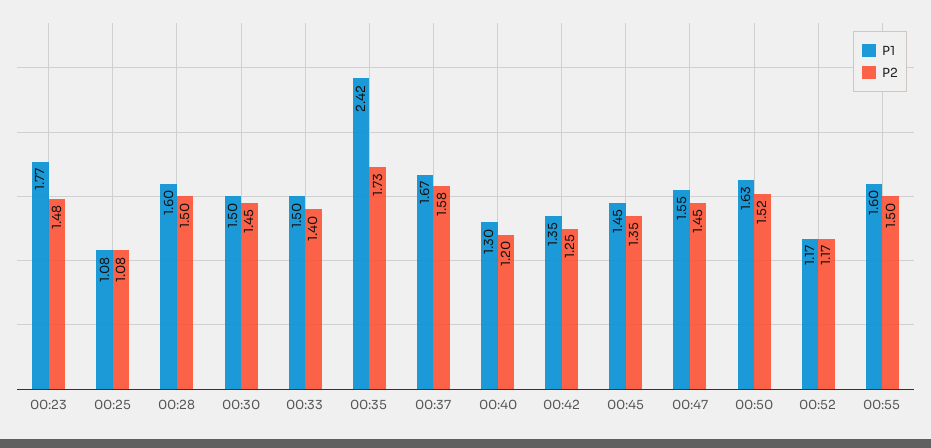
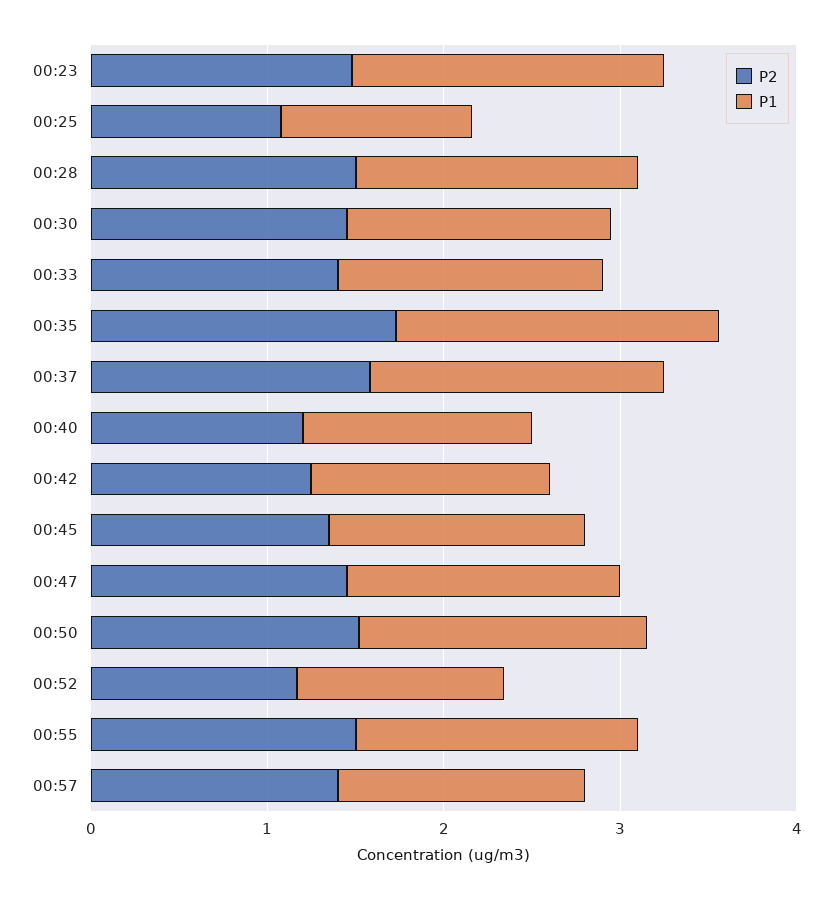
P1, 00:35: 2.42 -> 1.8
P2, 00:57: none -> 1.4
P1, 00:57: none -> 1.4

